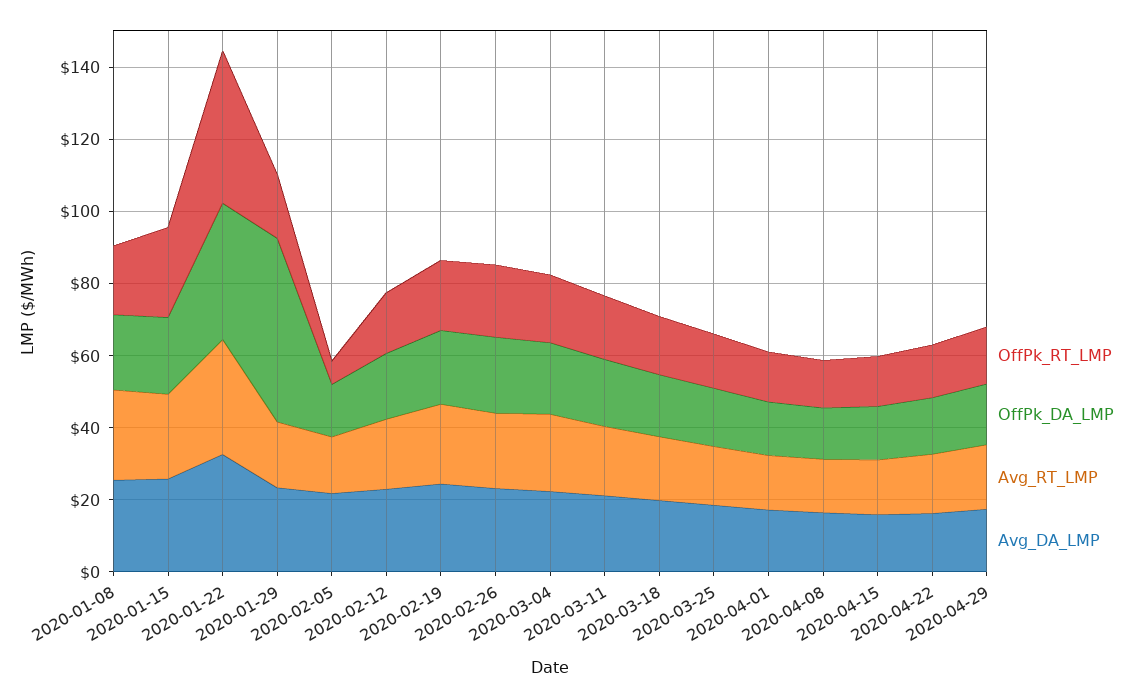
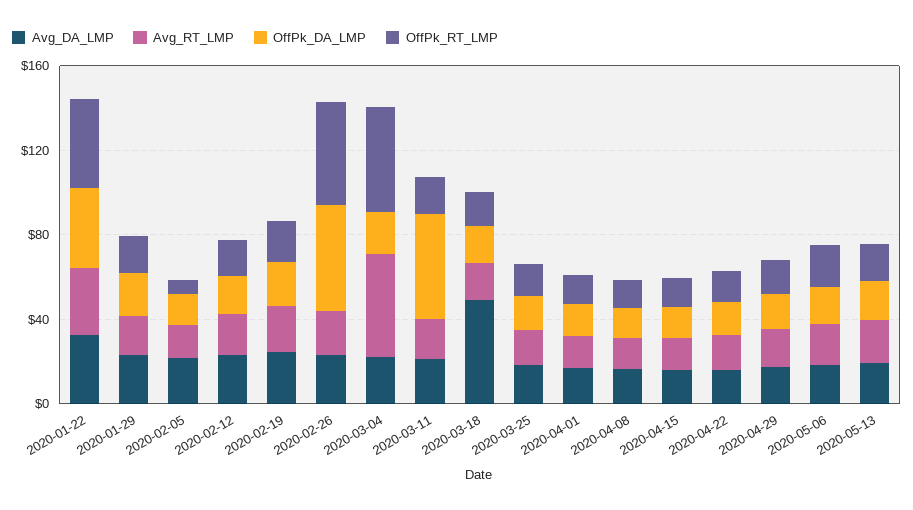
OffPk_RT_LMP, 2020-01-08: 20 -> none
OffPk_DA_LMP, 2020-01-08: 20 -> none
Avg_RT_LMP, 2020-01-08: 25 -> none
Avg_DA_LMP, 2020-01-08: 25 -> none
OffPk_RT_LMP, 2020-01-15: 25 -> none
OffPk_DA_LMP, 2020-01-15: 20 -> none
Avg_RT_LMP, 2020-01-15: 25 -> none
Avg_DA_LMP, 2020-01-15: 25 -> none
OffPk_DA_LMP, 2020-01-29: 50 -> 20
OffPk_RT_LMP, 2020-02-26: 20 -> 50
OffPk_DA_LMP, 2020-02-26: 20 -> 50
OffPk_RT_LMP, 2020-03-04: 20 -> 50
Avg_RT_LMP, 2020-03-04: 20 -> 50
OffPk_DA_LMP, 2020-03-11: 20 -> 50
Avg_DA_LMP, 2020-03-18: 20 -> 50
Avg_DA_LMP, 2020-05-06: none -> 20
Avg_RT_LMP, 2020-05-06: none -> 20
OffPk_DA_LMP, 2020-05-06: none -> 20
OffPk_RT_LMP, 2020-05-06: none -> 20
Avg_DA_LMP, 2020-05-13: none -> 20
Avg_RT_LMP, 2020-05-13: none -> 20
OffPk_DA_LMP, 2020-05-13: none -> 20
OffPk_RT_LMP, 2020-05-13: none -> 20

